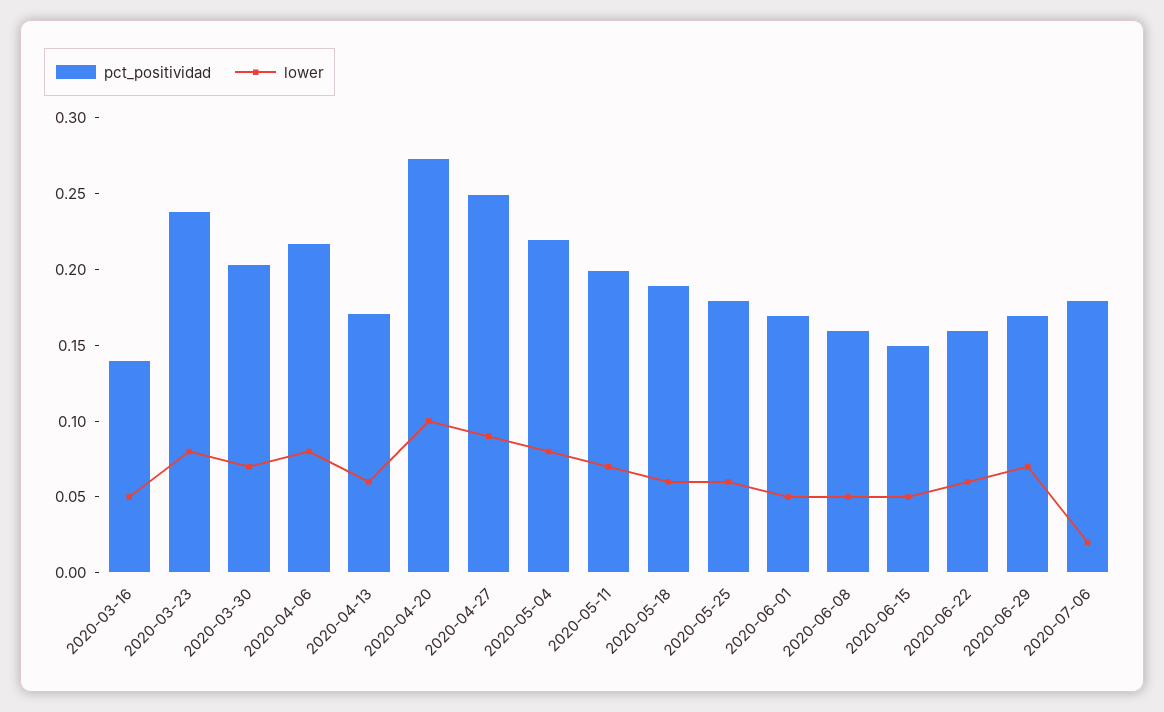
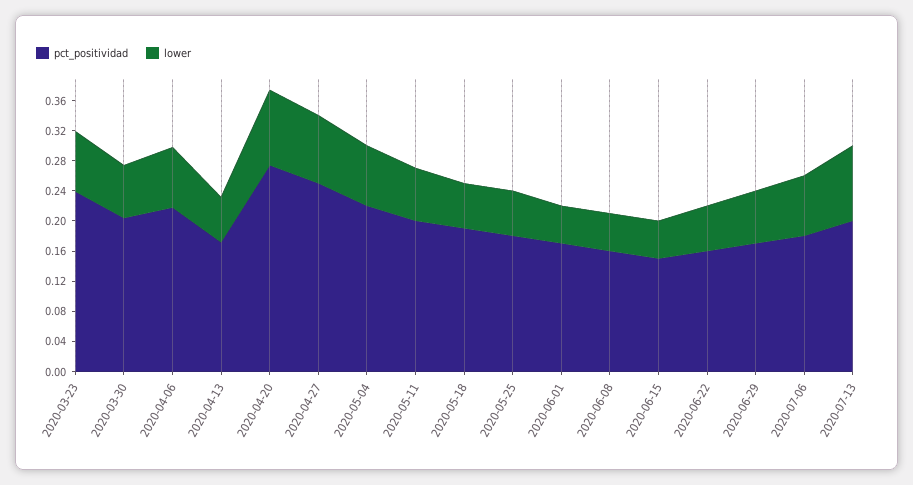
pct_positividad, 2020-03-16: 0.14 -> none
lower, 2020-03-16: 0.05 -> none
lower, 2020-07-06: 0.02 -> 0.08
pct_positividad, 2020-07-13: none -> 0.2
lower, 2020-07-13: none -> 0.1

